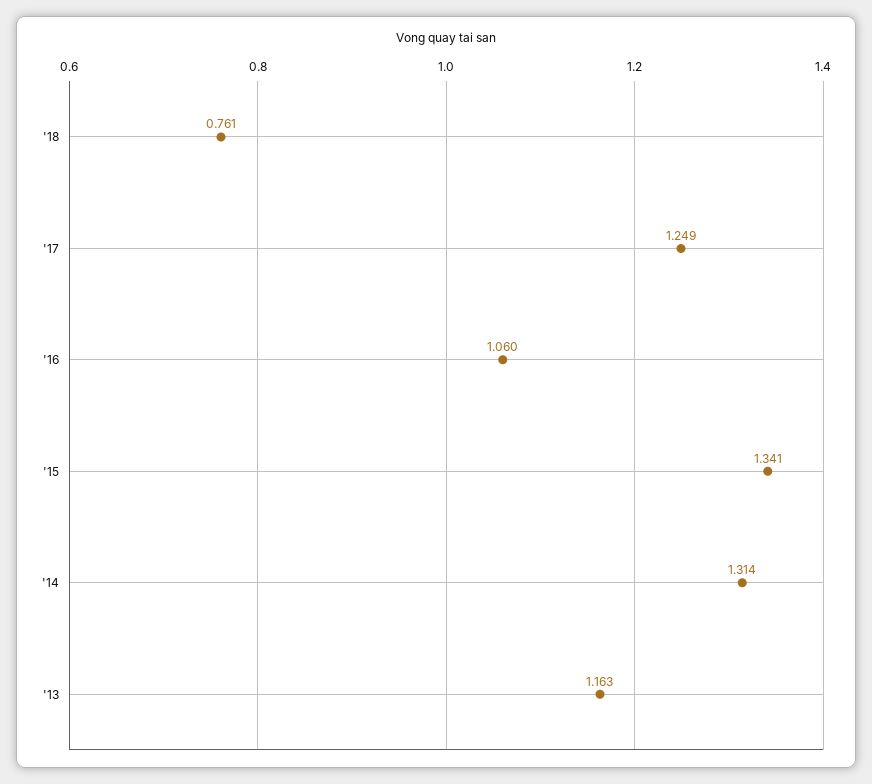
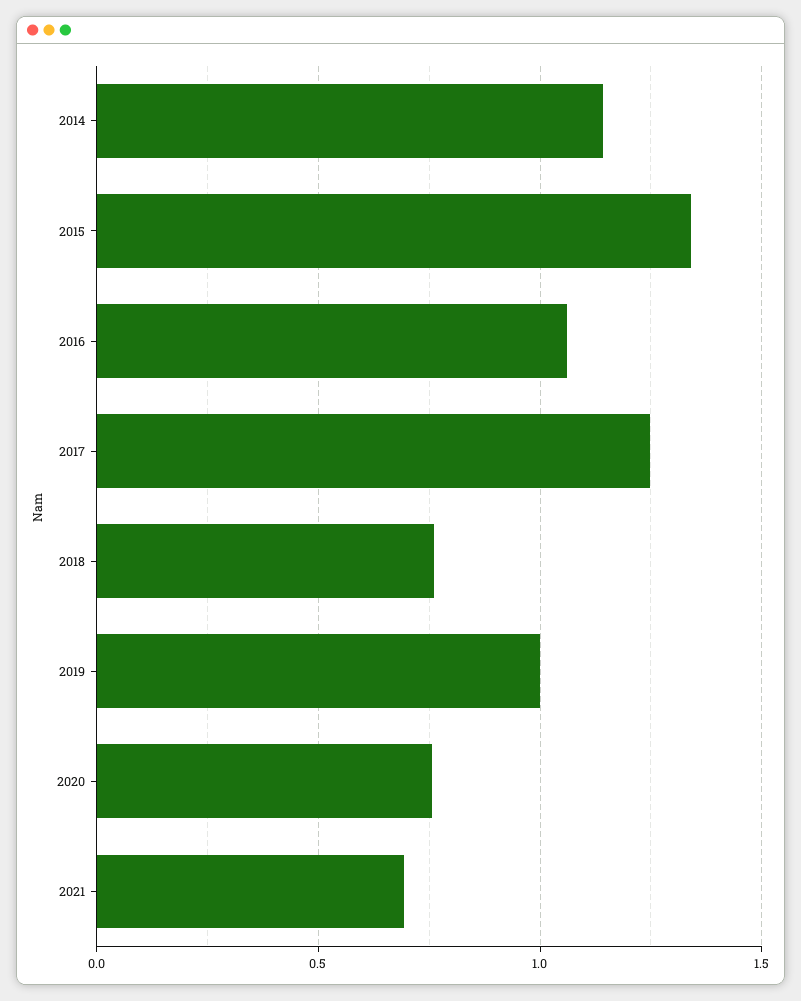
'14: 1.314 -> 1.15
'13: 1.163 -> none
2019: none -> 1
2020: none -> 0.75
2021: none -> 0.7

